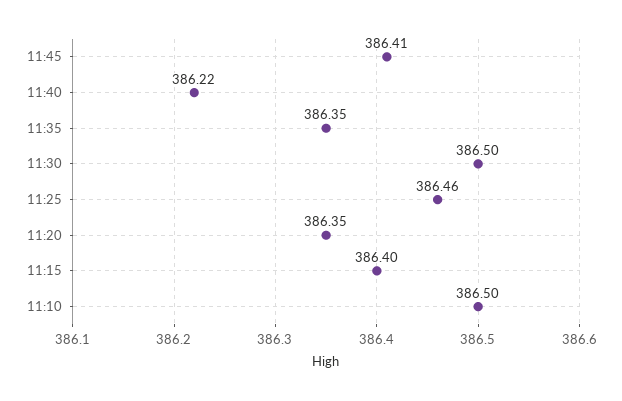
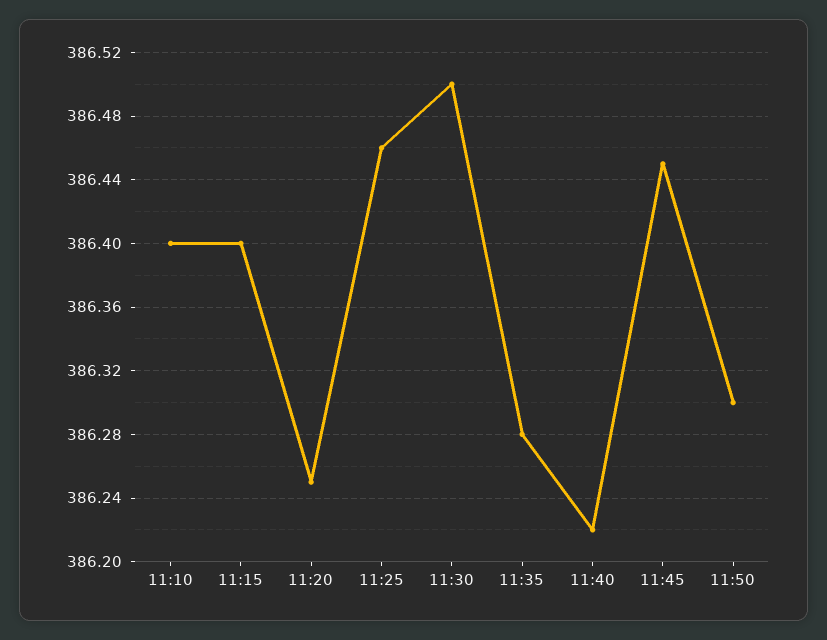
11:45: 386.41 -> 386.45
11:35: 386.35 -> 386.28
11:20: 386.35 -> 386.25
11:10: 386.5 -> 386.4
11:50: none -> 386.3

